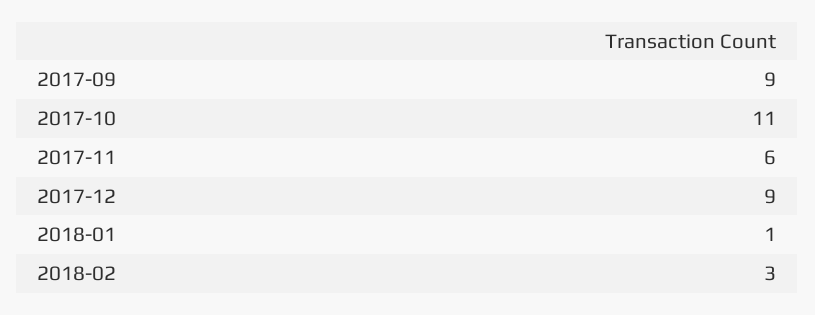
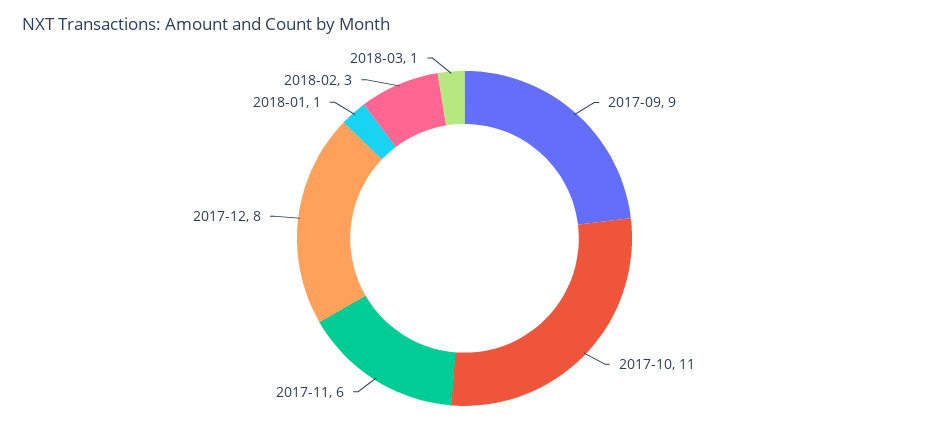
2017-12: 9 -> 8
2018-03: none -> 1

